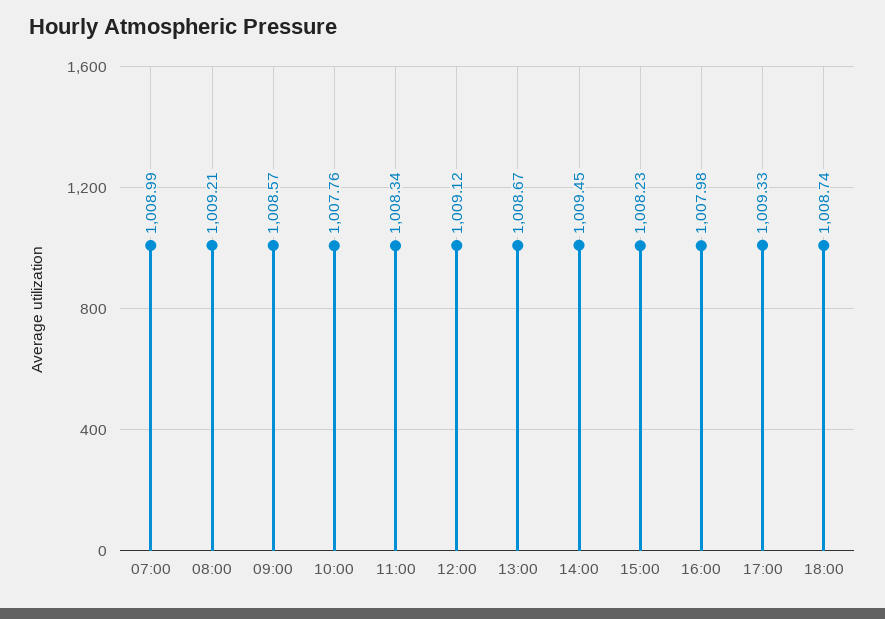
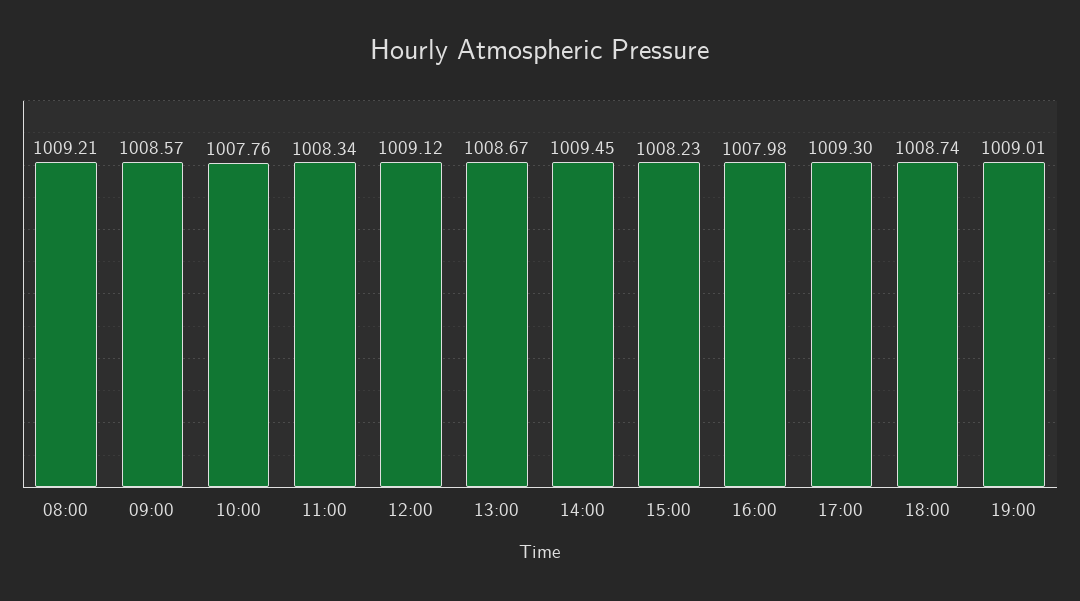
07:00: 1008.99 -> none
17:00: 1009.33 -> 1009.3
19:00: none -> 1009.01

